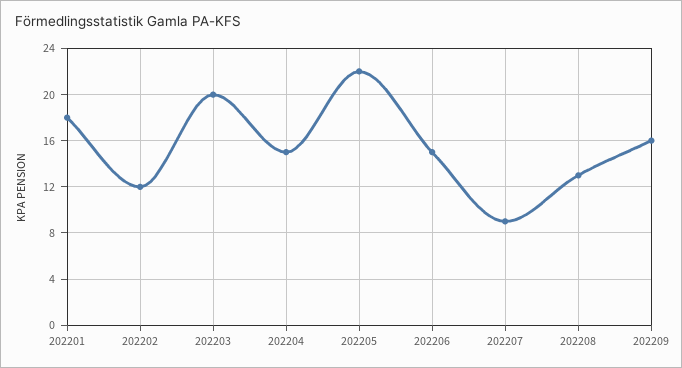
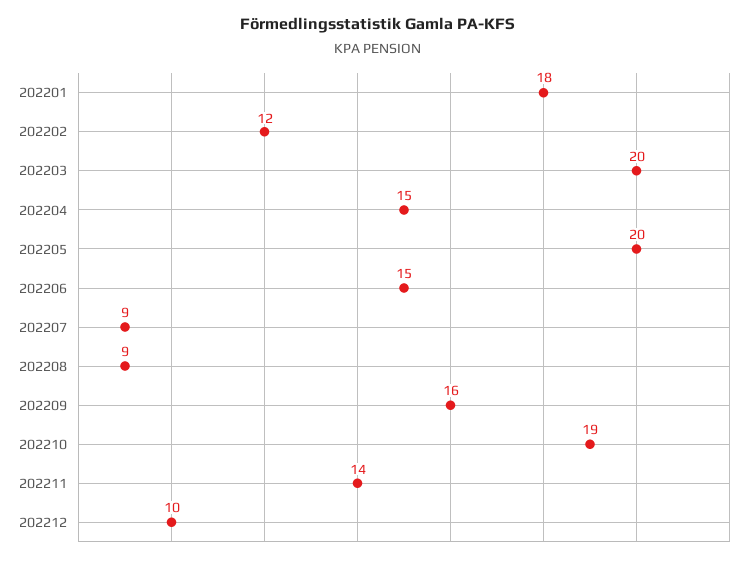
202205: 22 -> 20
202208: 13 -> 9
202210: none -> 19
202211: none -> 14
202212: none -> 10

